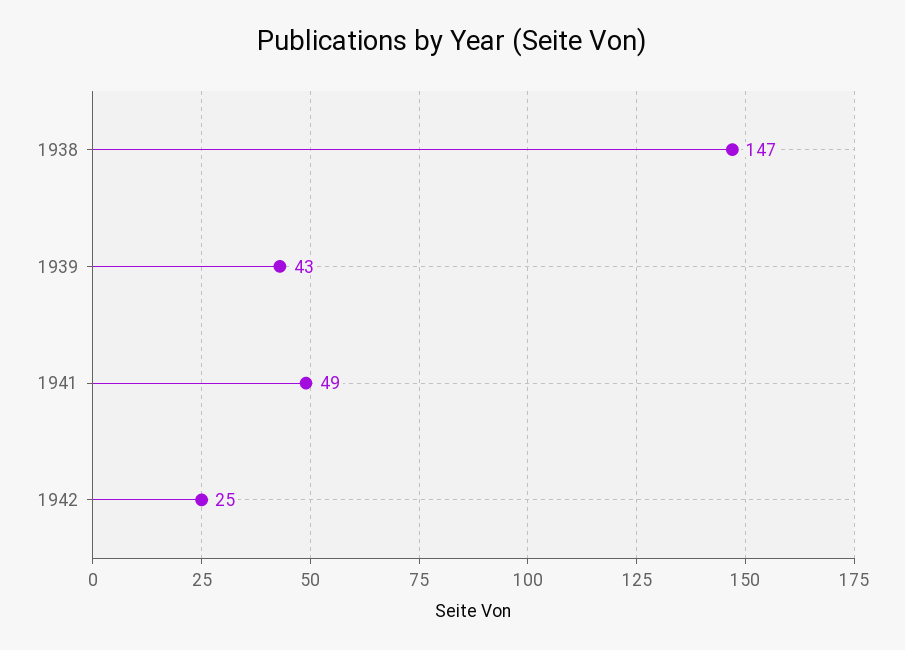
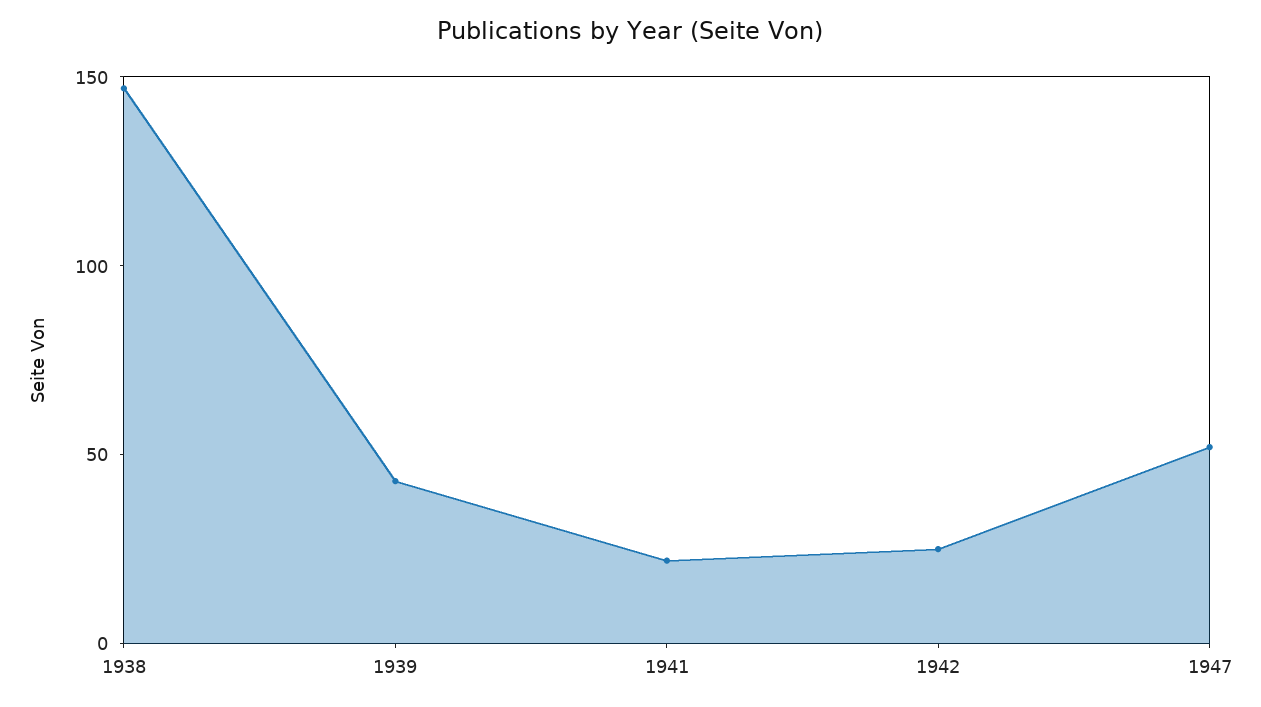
1941: 49 -> 20
1947: none -> 50

